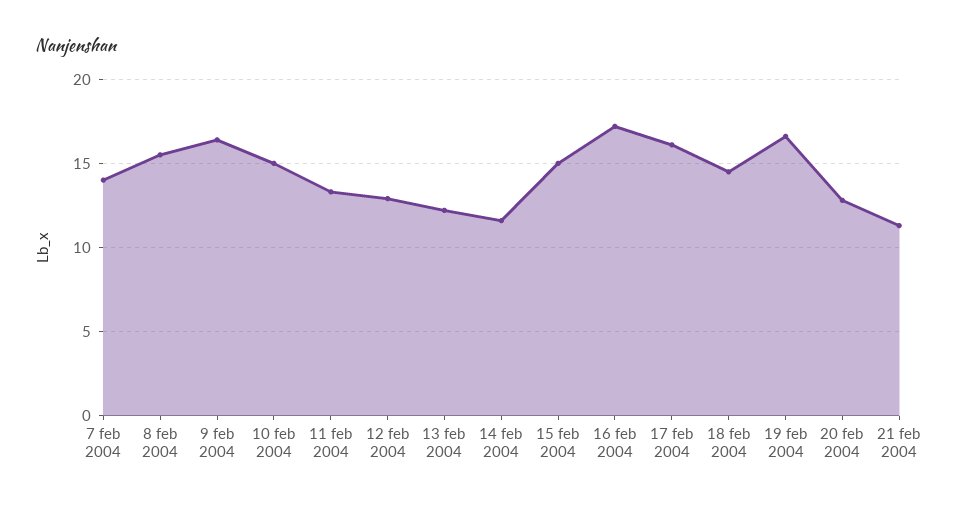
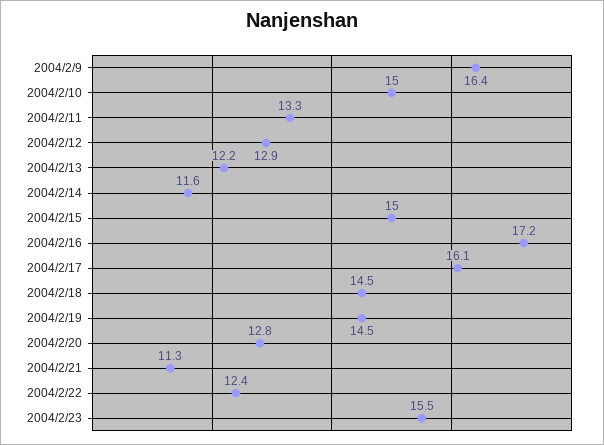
7 feb 2004: 14 -> none
8 feb 2004: 15.5 -> none
19 feb 2004: 16.5 -> 14.5
2004/2/22: none -> 12.4
2004/2/23: none -> 15.5

